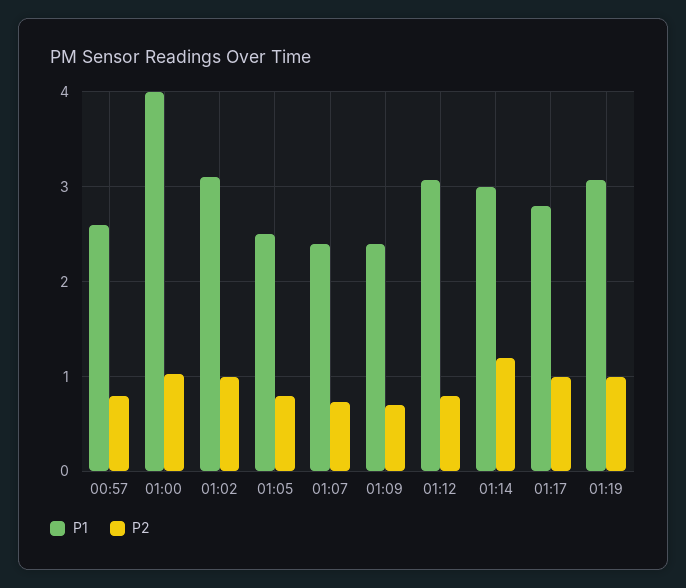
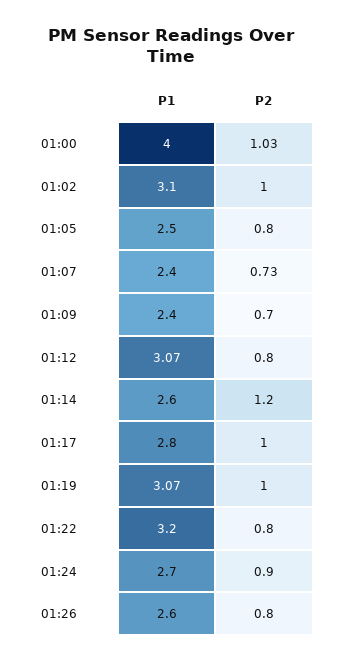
P1, 00:57: 2.6 -> none
P2, 00:57: 0.8 -> none
P1, 01:14: 3 -> 2.6
P1, 01:22: none -> 3.2
P2, 01:22: none -> 0.8
P1, 01:24: none -> 2.7
P2, 01:24: none -> 0.9
P1, 01:26: none -> 2.6
P2, 01:26: none -> 0.8

